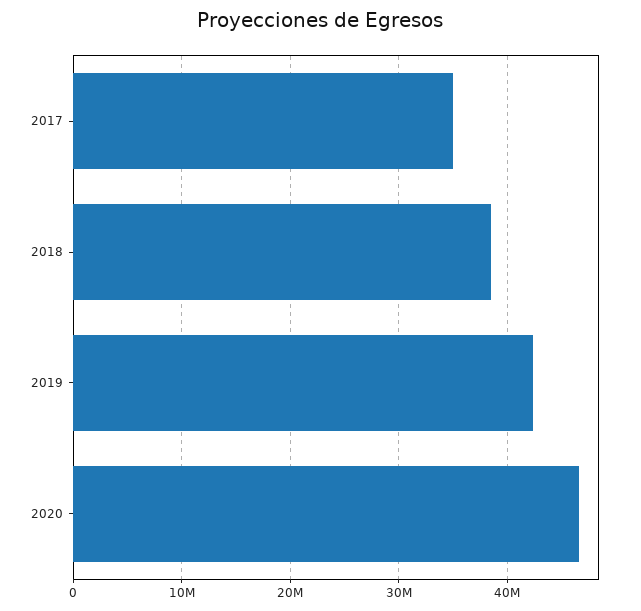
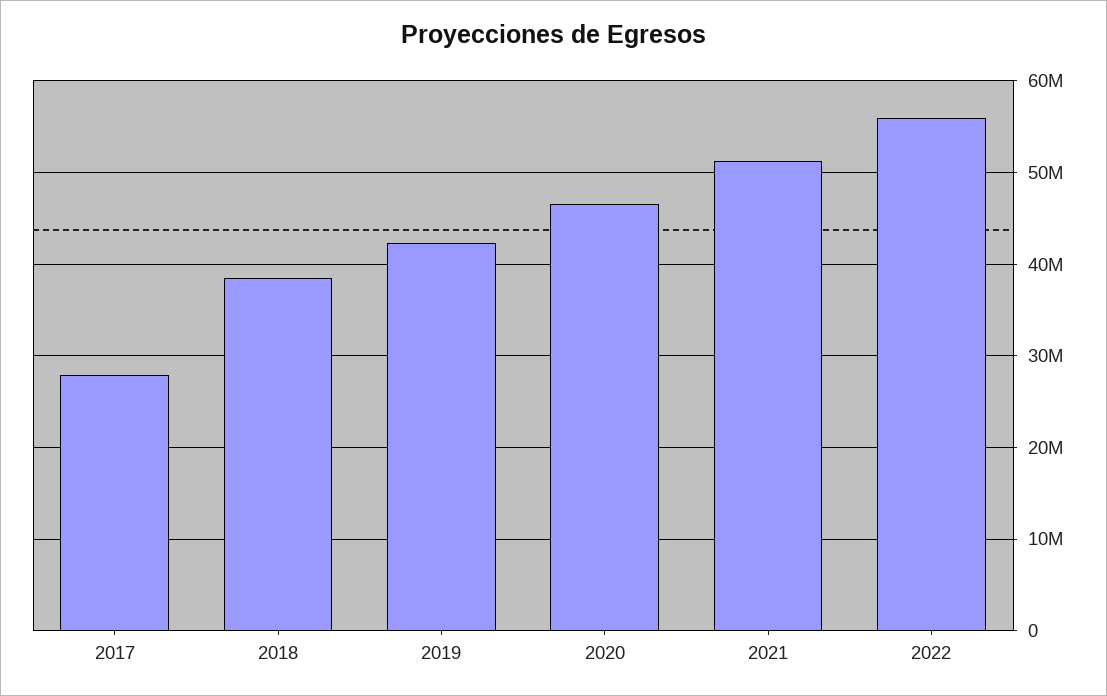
2017: 35000000 -> 28000000
2021: none -> 51000000
2022: none -> 56000000

